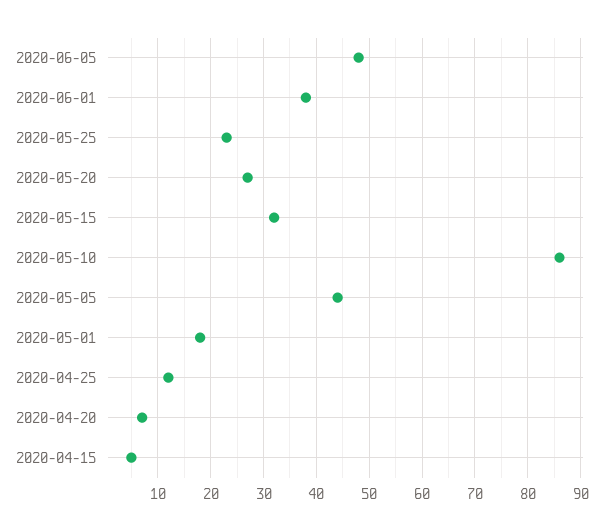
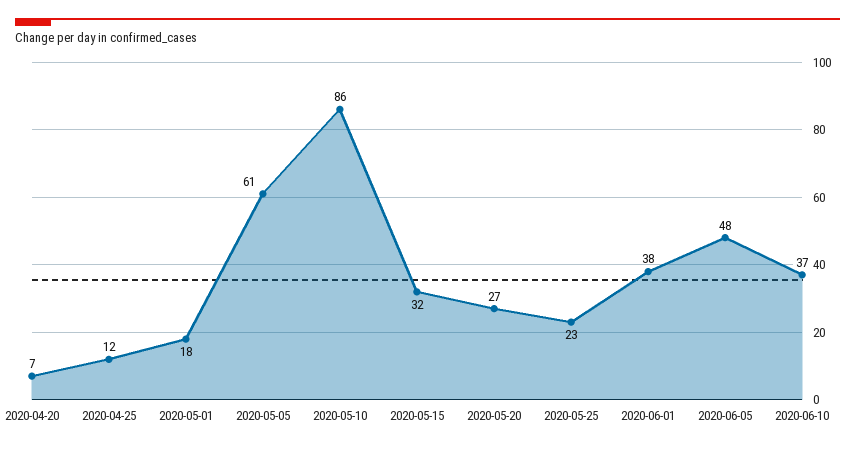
2020-05-05: 45 -> 61
2020-04-15: 5 -> none
2020-06-10: none -> 37

